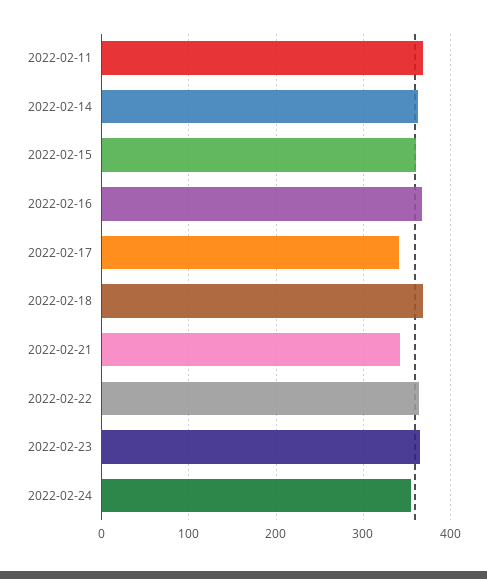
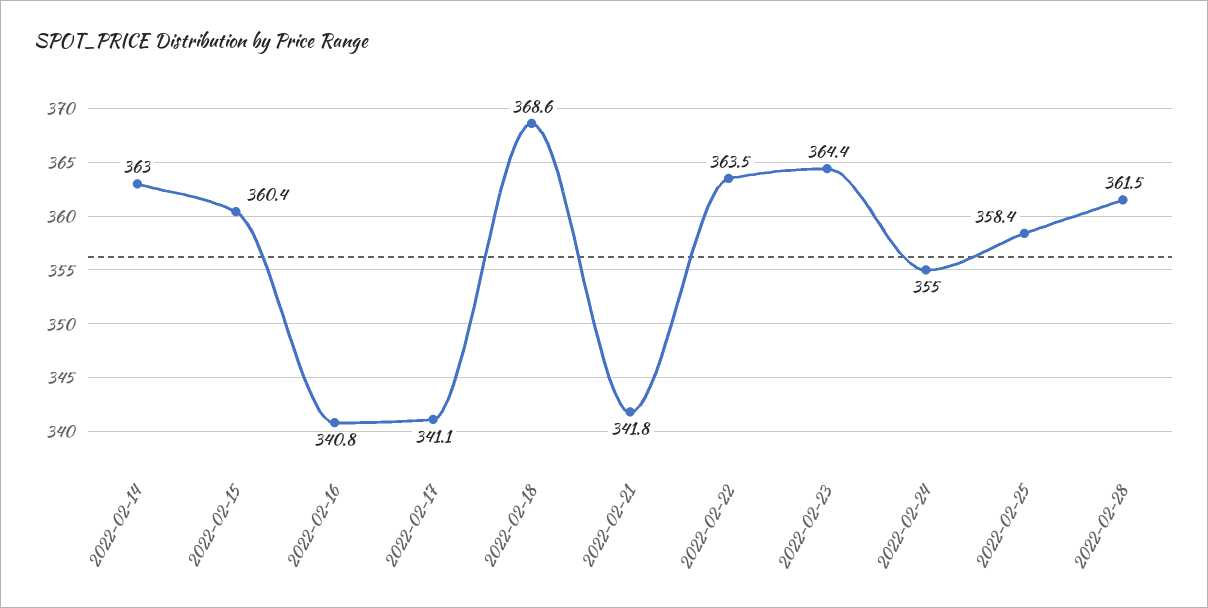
2022-02-11: 370 -> none
2022-02-16: 370 -> 340.8
2022-02-25: none -> 358.4
2022-02-28: none -> 361.5

